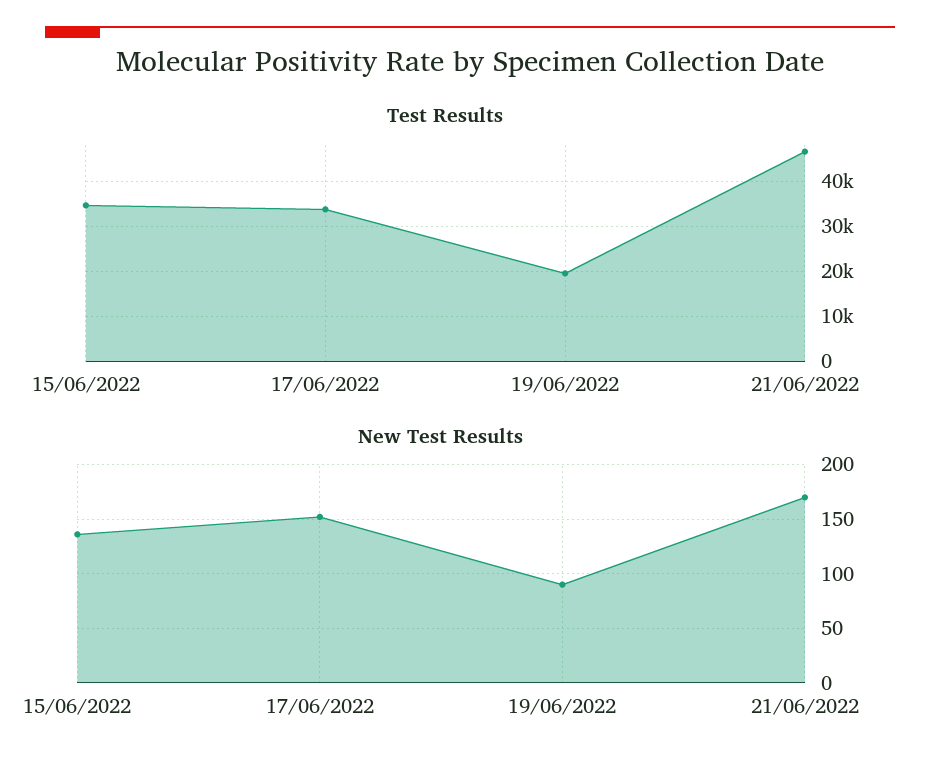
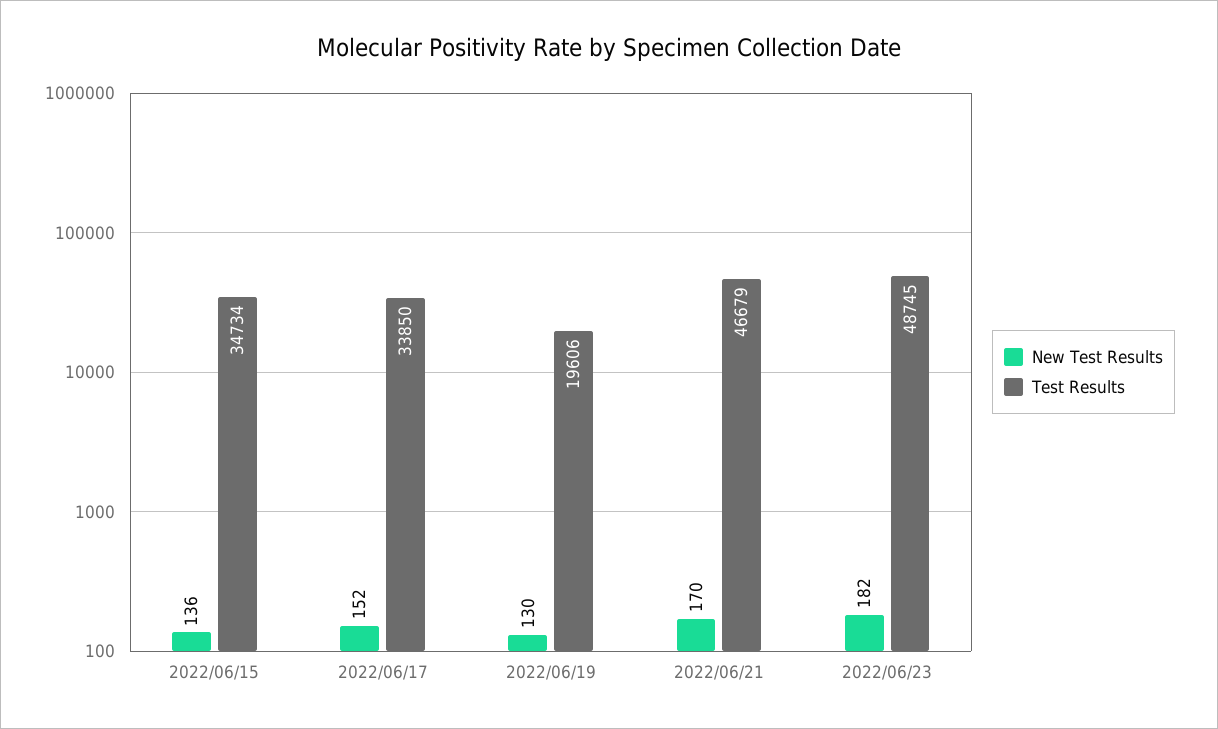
New Test Results, 19/06/2022: 90 -> 130
New Test Results, 2022/06/23: none -> 182
Test Results, 2022/06/23: none -> 48745

